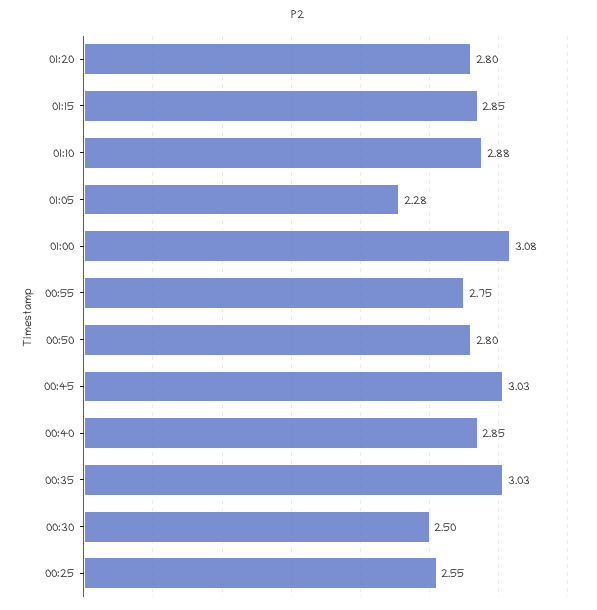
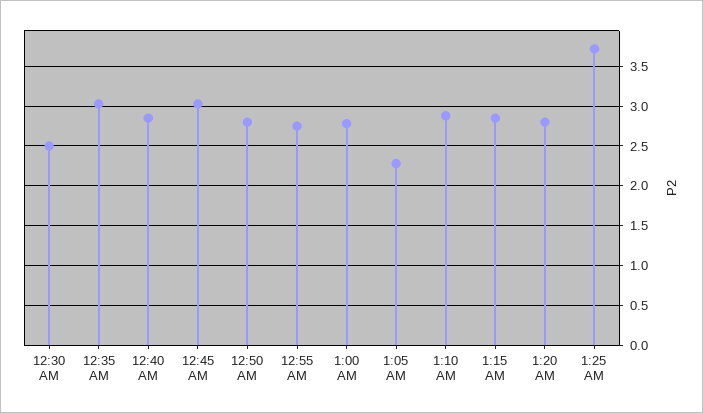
01:00: 3.08 -> 2.8
00:25: 2.55 -> none
1:25 AM: none -> 3.7

